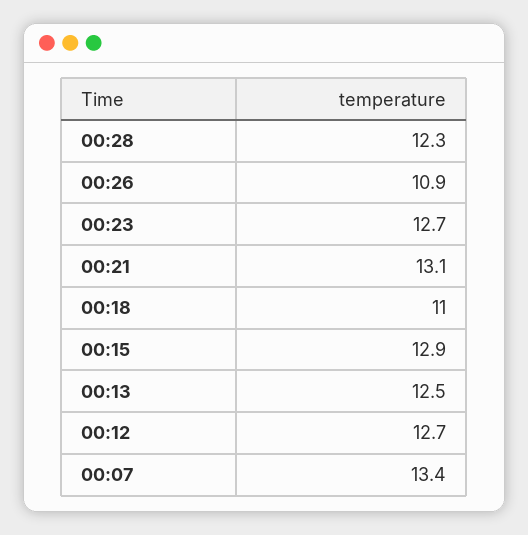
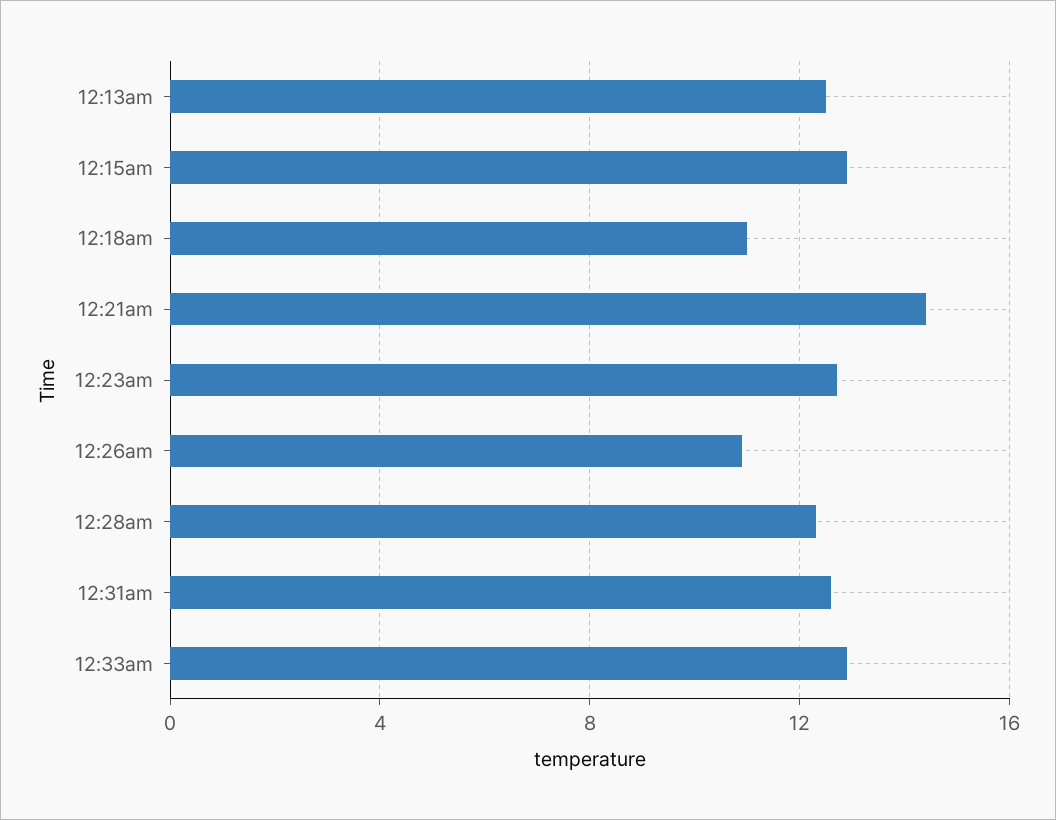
00:21: 13.1 -> 14.5
00:12: 12.7 -> none
00:07: 13.4 -> none
12:31am: none -> 12.5
12:33am: none -> 13

